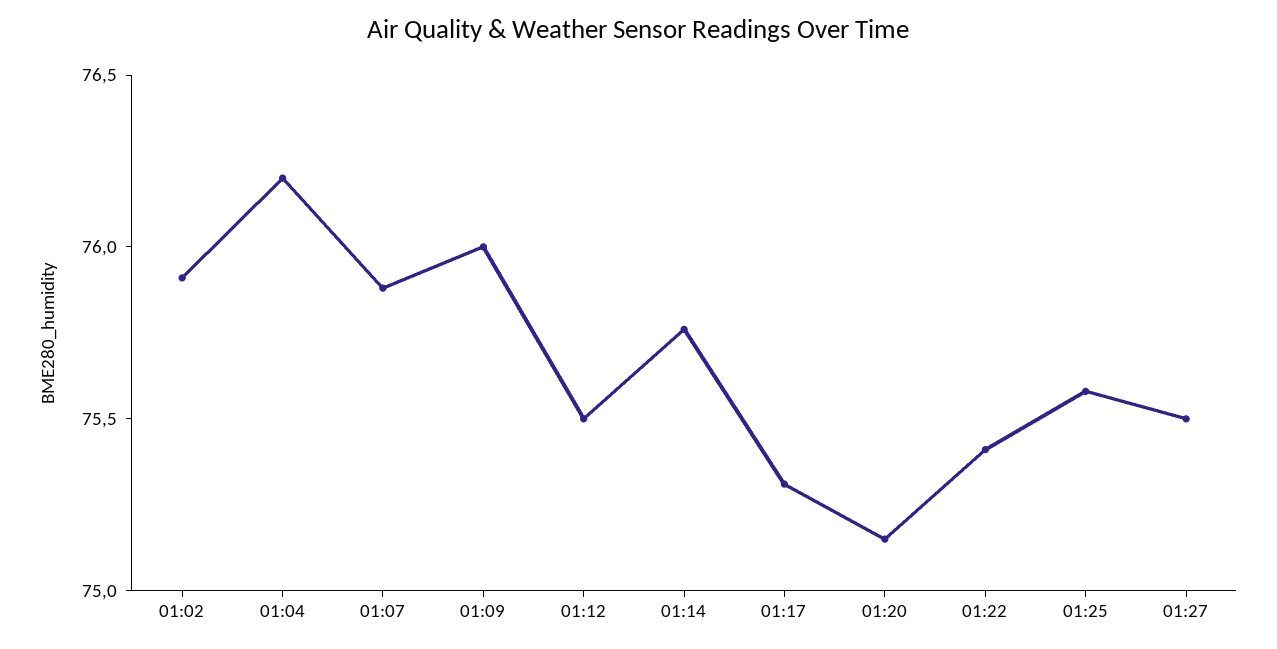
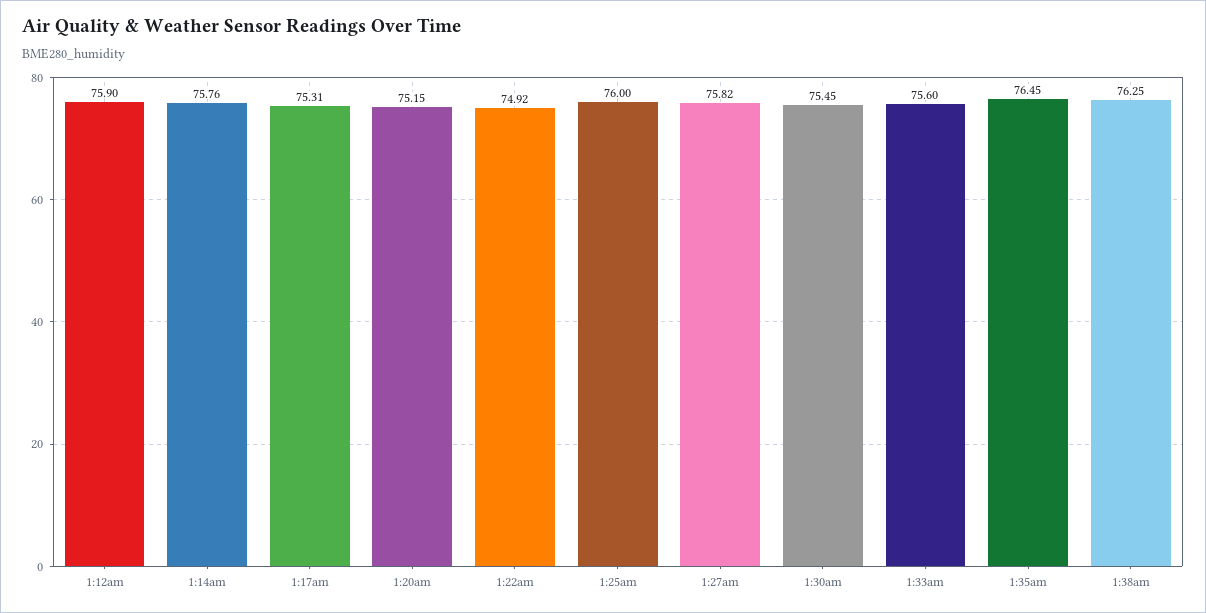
01:02: 75.9 -> none
01:04: 76.2 -> none
01:07: 75.9 -> none
01:09: 76 -> none
01:12: 75.5 -> 75.9
01:22: 75.4 -> 74.92
01:25: 75.6 -> 76
01:27: 75.5 -> 75.82
1:30am: none -> 75.45
1:33am: none -> 75.6
1:35am: none -> 76.45
1:38am: none -> 76.25

